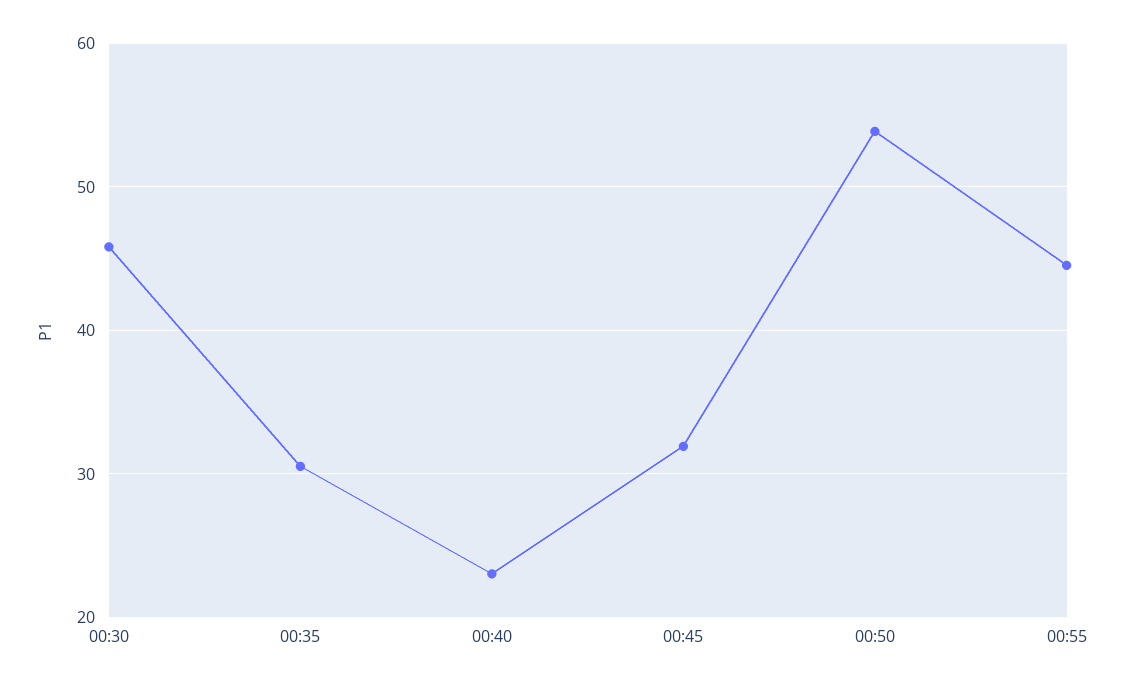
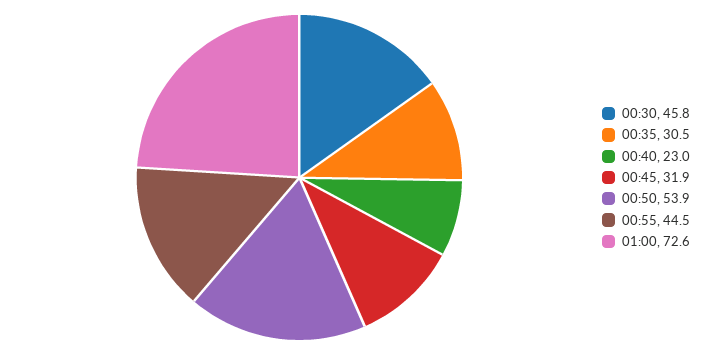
01:00: none -> 72.6

